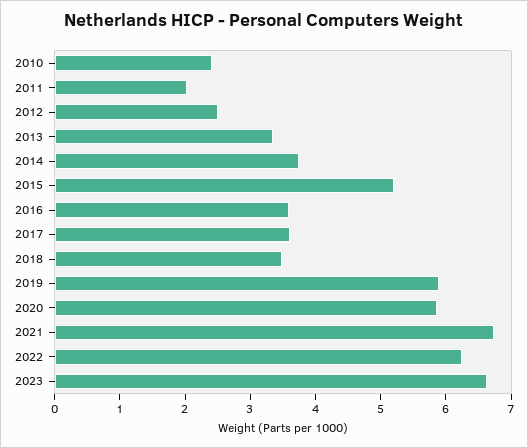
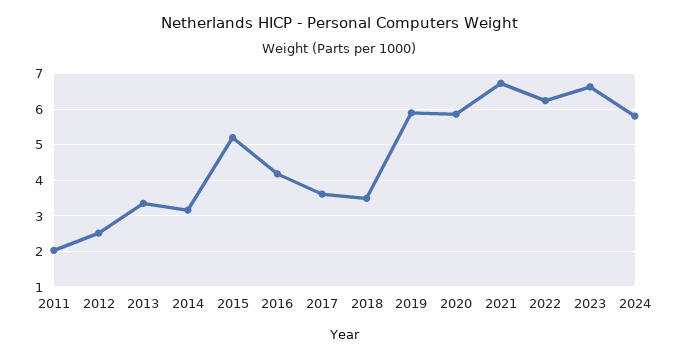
2010: 2.4 -> none
2014: 3.8 -> 3.2
2016: 3.6 -> 4.2
2024: none -> 5.8

